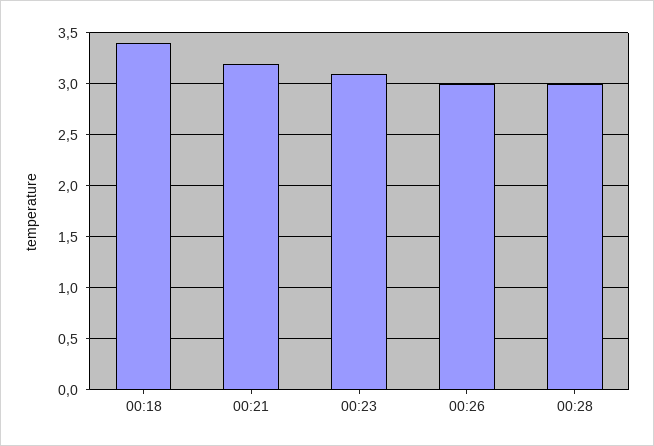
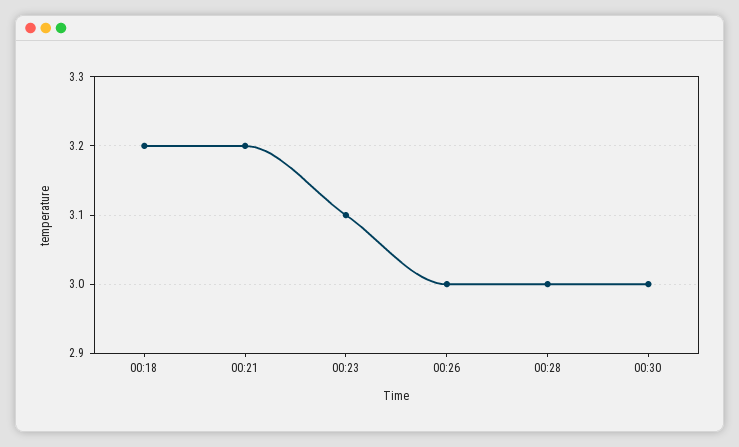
00:18: 3.4 -> 3.2
00:30: none -> 3

